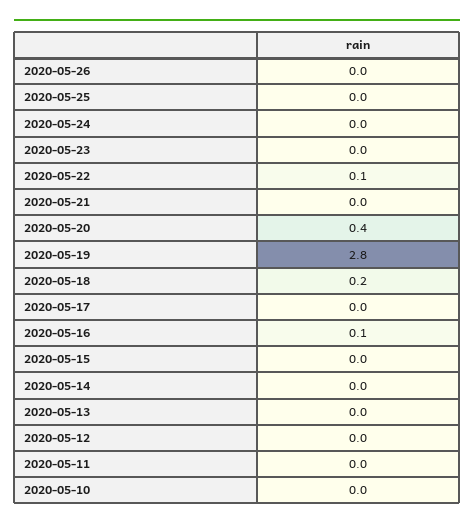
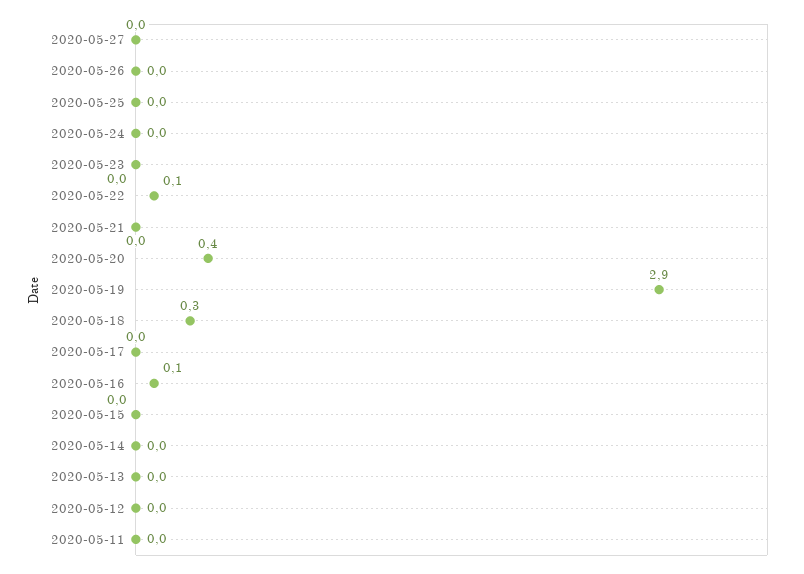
2020-05-19: 2.8 -> 2.9
2020-05-18: 0.2 -> 0.3
2020-05-10: 0 -> none
2020-05-27: none -> 0

